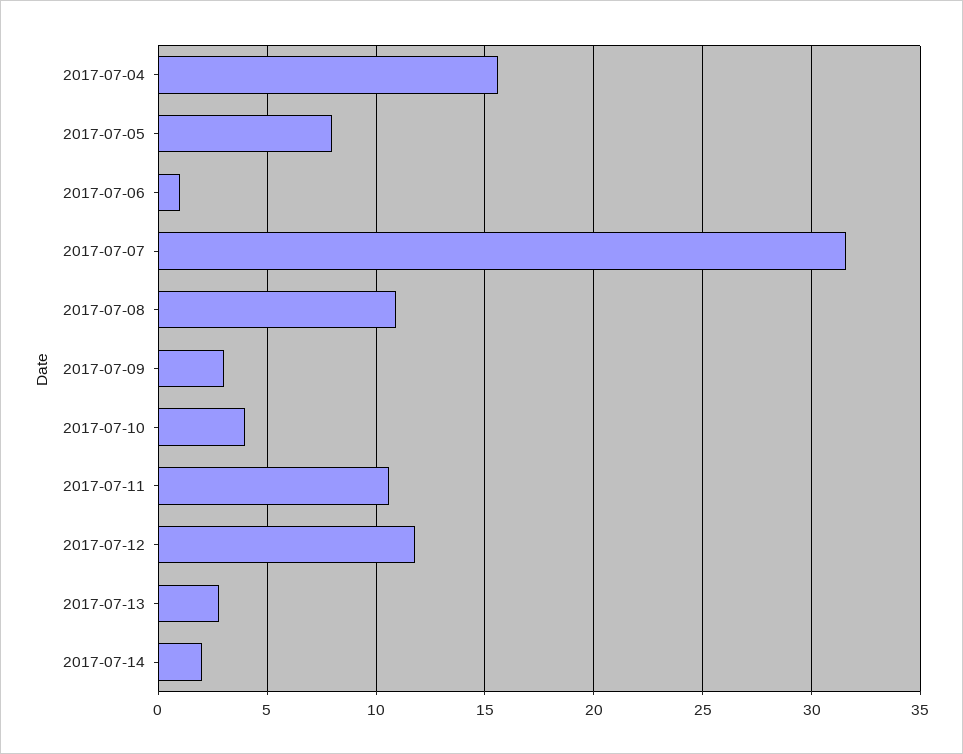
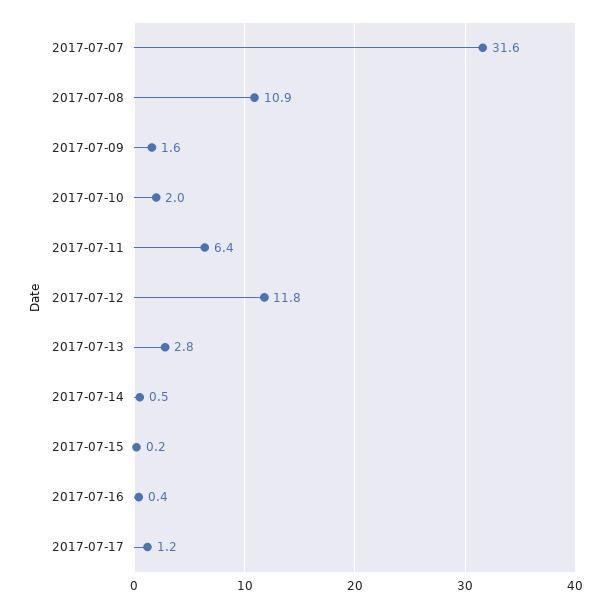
2017-07-04: 15.5 -> none
2017-07-05: 8 -> none
2017-07-06: 1 -> none
2017-07-09: 3 -> 1.6
2017-07-10: 4 -> 2
2017-07-11: 10.5 -> 6.4
2017-07-14: 2 -> 0.5
2017-07-15: none -> 0.2
2017-07-16: none -> 0.4
2017-07-17: none -> 1.2

